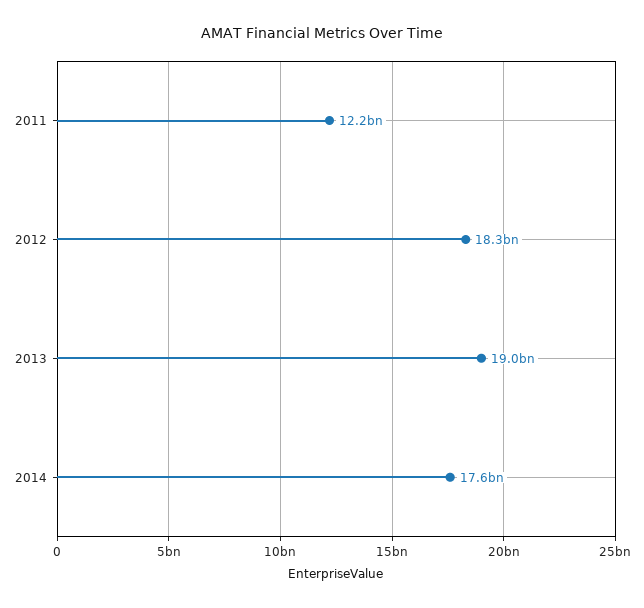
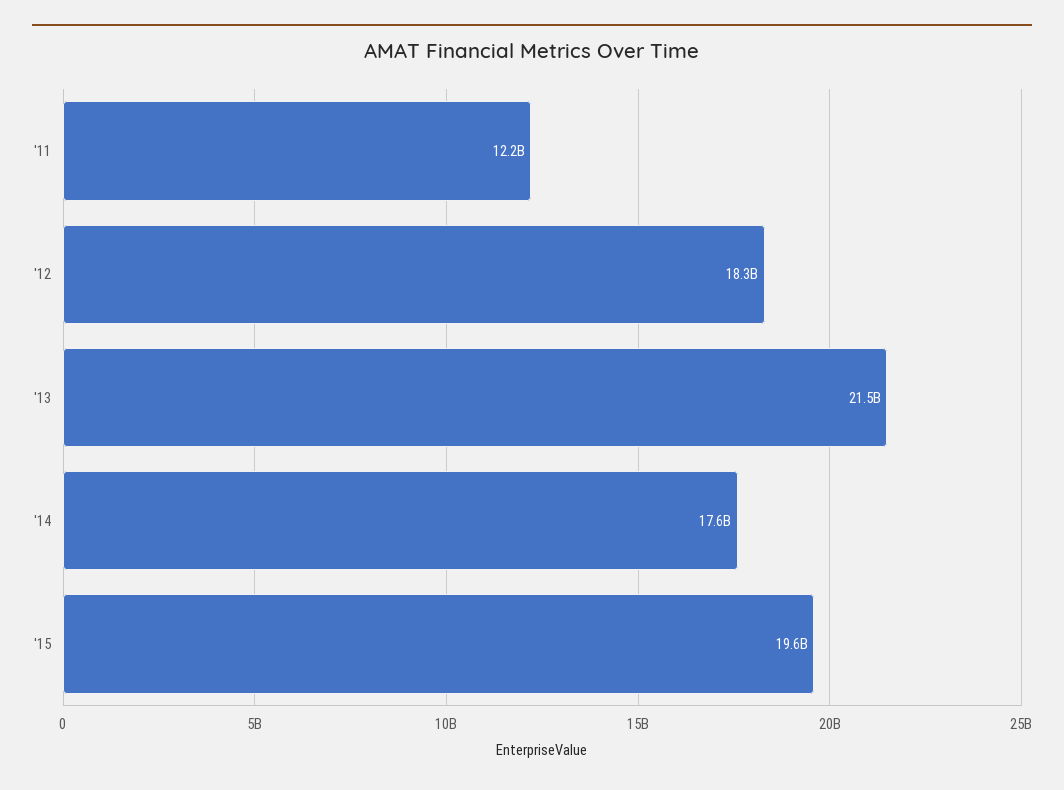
2013: 19000000000 -> 21500000000
'15: none -> 19600000000

